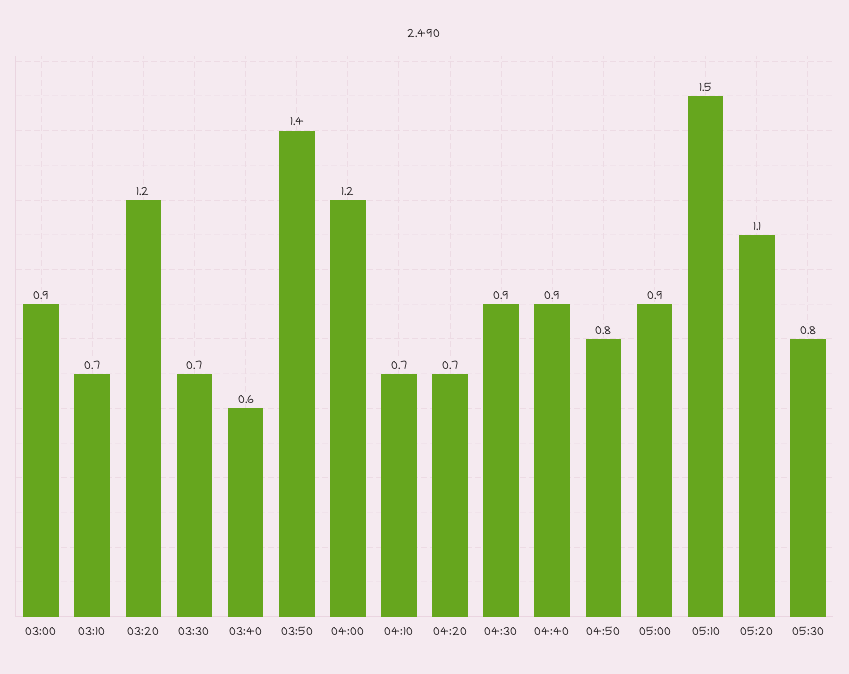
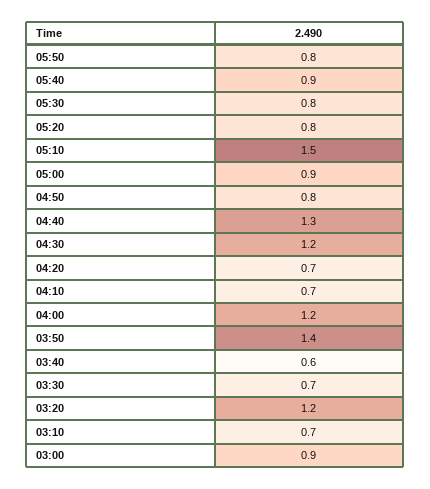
04:30: 0.9 -> 1.2
04:40: 0.9 -> 1.3
05:20: 1.1 -> 0.8
05:50: none -> 0.8
05:40: none -> 0.9

